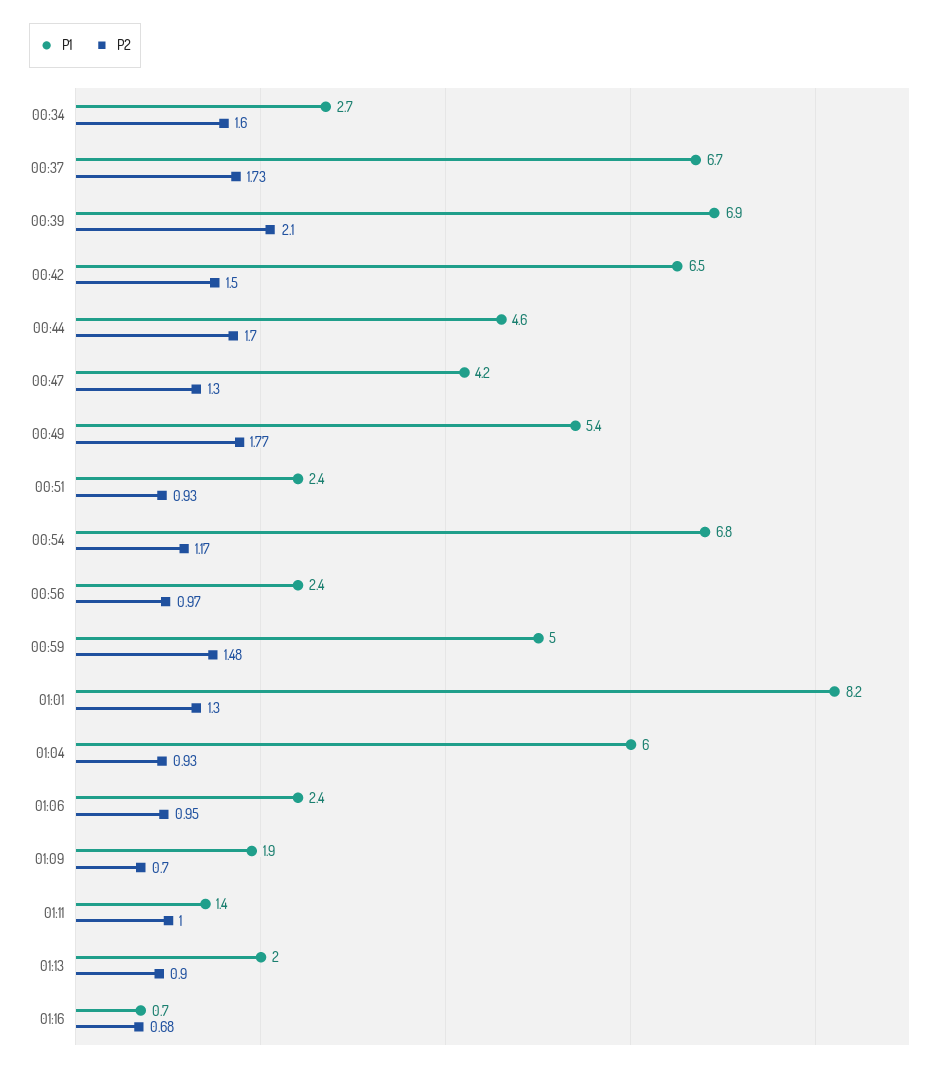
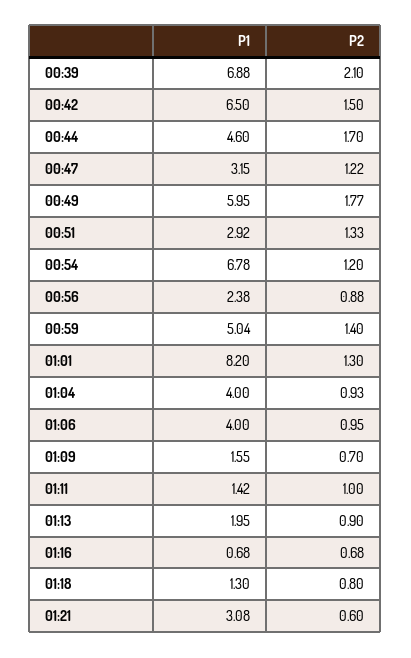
P1, 00:34: 2.7 -> none
P2, 00:34: 1.6 -> none
P1, 00:37: 6.7 -> none
P2, 00:37: 1.73 -> none
P1, 00:47: 4.2 -> 3.15
P2, 00:47: 1.3 -> 1.22
P1, 00:49: 5.4 -> 5.95
P1, 00:51: 2.4 -> 2.92
P2, 00:51: 0.93 -> 1.33
P2, 00:54: 1.17 -> 1.2
P2, 00:56: 0.97 -> 0.88
P2, 00:59: 1.48 -> 1.4
P1, 01:04: 6 -> 4
P1, 01:06: 2.4 -> 4
P1, 01:09: 1.9 -> 1.55
P1, 01:18: none -> 1.3
P2, 01:18: none -> 0.8
P1, 01:21: none -> 3.08
P2, 01:21: none -> 0.6

